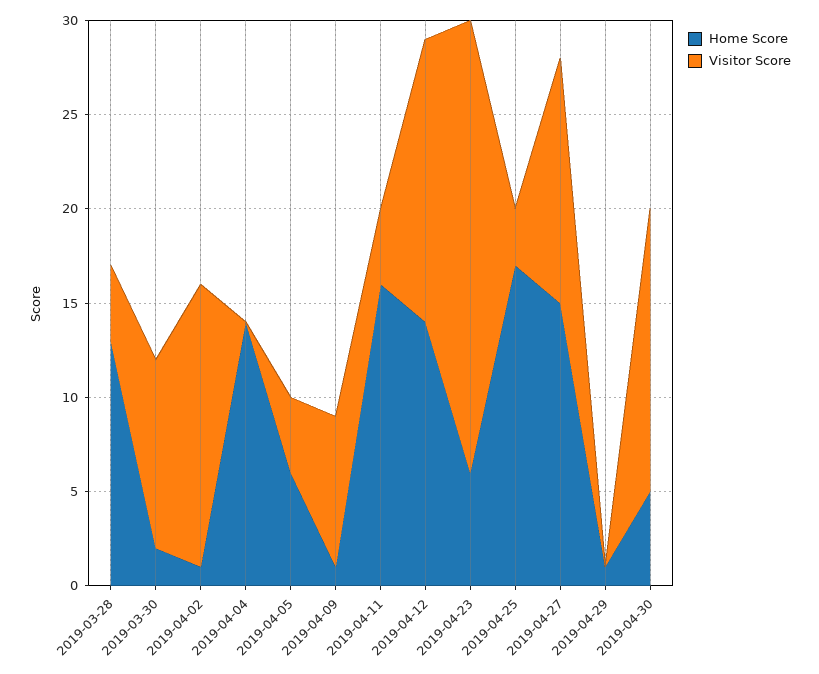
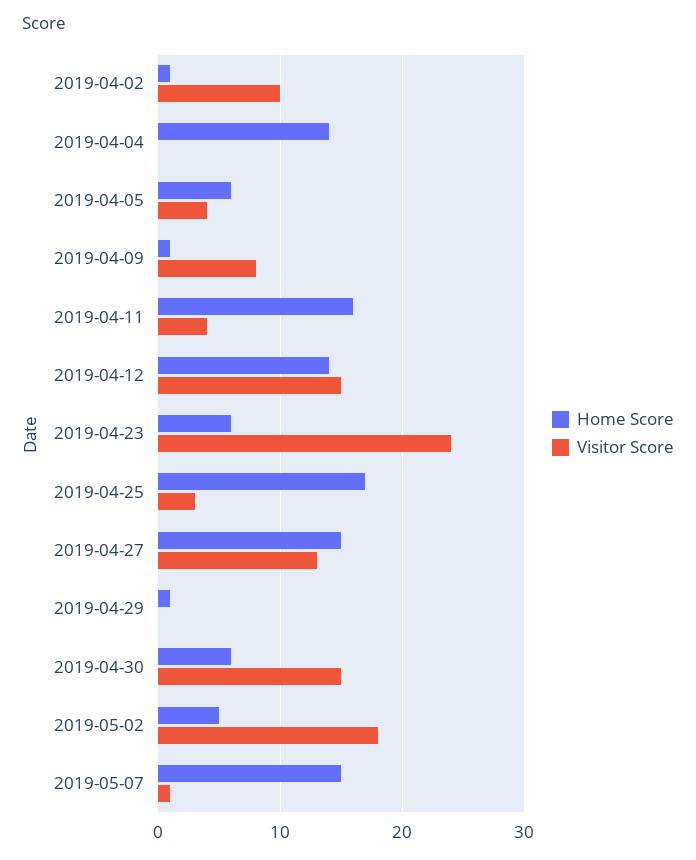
Home Score, 2019-03-28: 13 -> none
Visitor Score, 2019-03-28: 4 -> none
Home Score, 2019-03-30: 2 -> none
Visitor Score, 2019-03-30: 10 -> none
Visitor Score, 2019-04-02: 15 -> 10
Home Score, 2019-04-30: 5 -> 6
Home Score, 2019-05-02: none -> 5
Visitor Score, 2019-05-02: none -> 18
Home Score, 2019-05-07: none -> 15
Visitor Score, 2019-05-07: none -> 1

